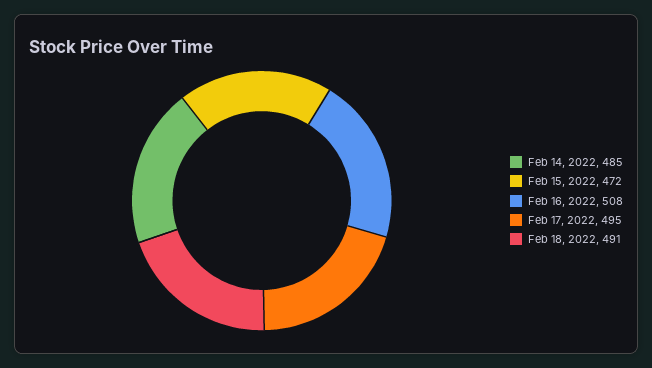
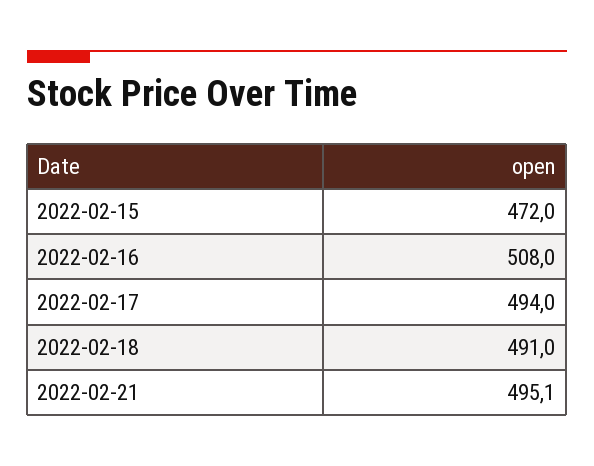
Feb 14, 2022: 485 -> none
Feb 17, 2022: 495 -> 494
2022-02-21: none -> 495.1

